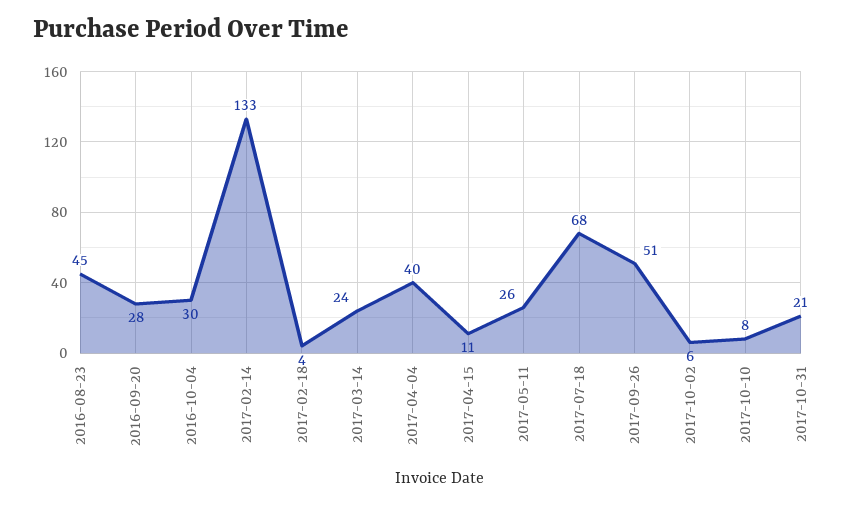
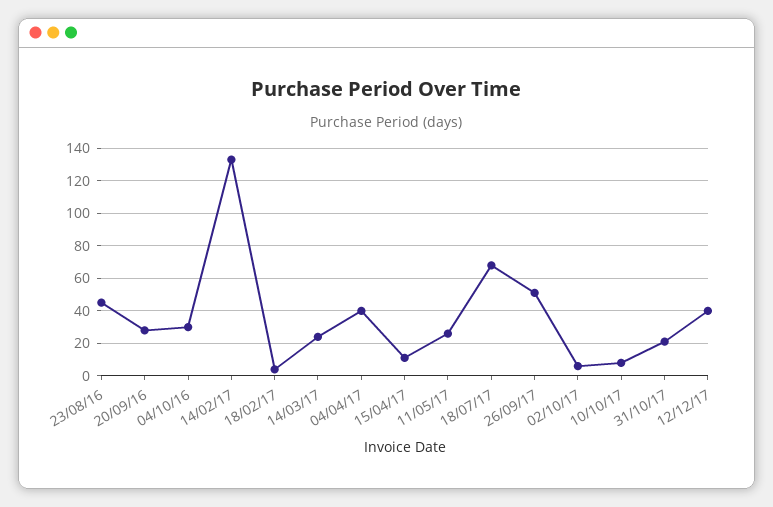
12/12/17: none -> 40

